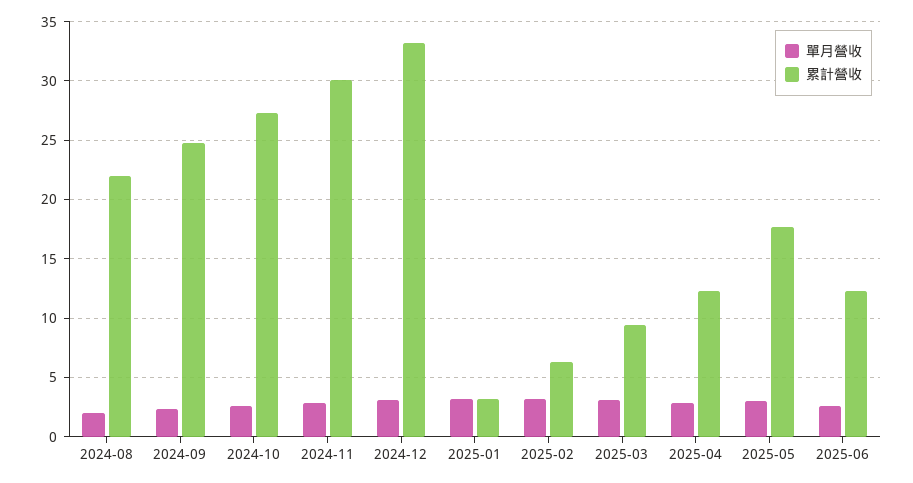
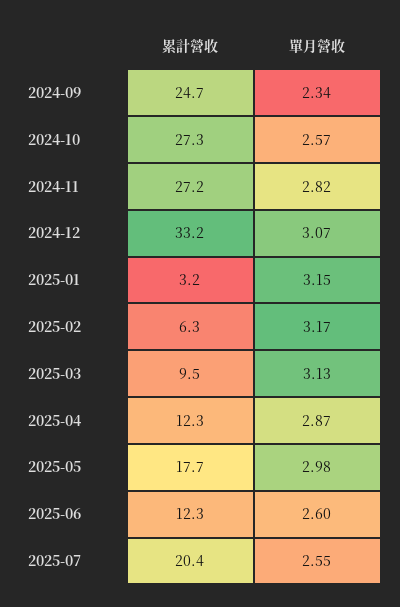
單月營收, 2024-08: 2 -> none
累計營收, 2024-08: 22 -> none
累計營收, 2024-11: 30 -> 27.2
累計營收, 2025-07: none -> 20.4
單月營收, 2025-07: none -> 2.55

